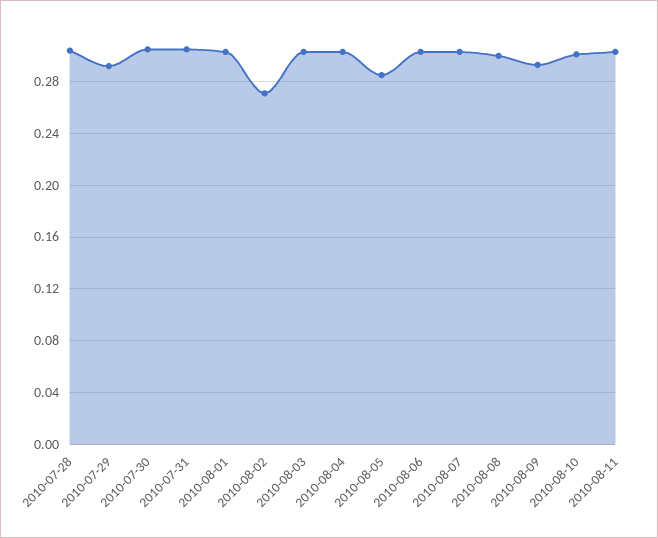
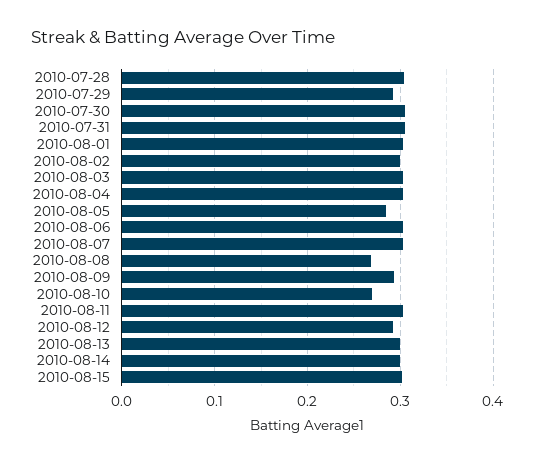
2010-08-02: 0.27 -> 0.3
2010-08-08: 0.3 -> 0.27
2010-08-10: 0.3 -> 0.27
2010-08-12: none -> 0.29
2010-08-13: none -> 0.3
2010-08-14: none -> 0.3
2010-08-15: none -> 0.3

